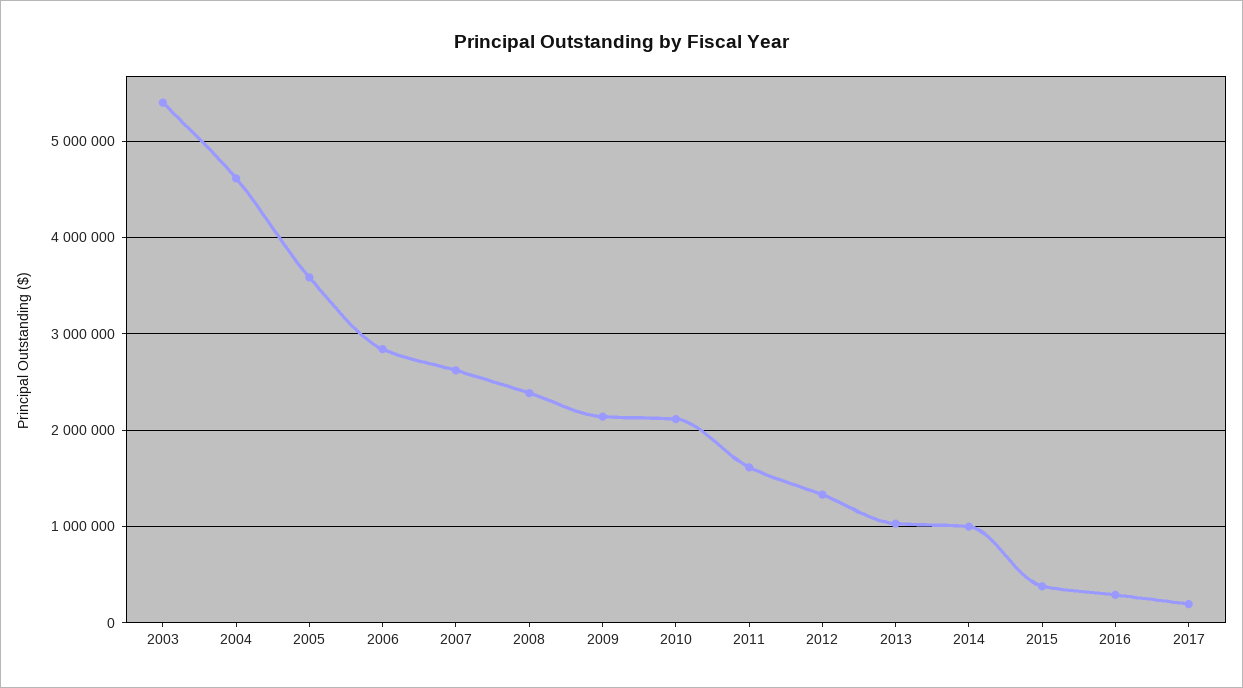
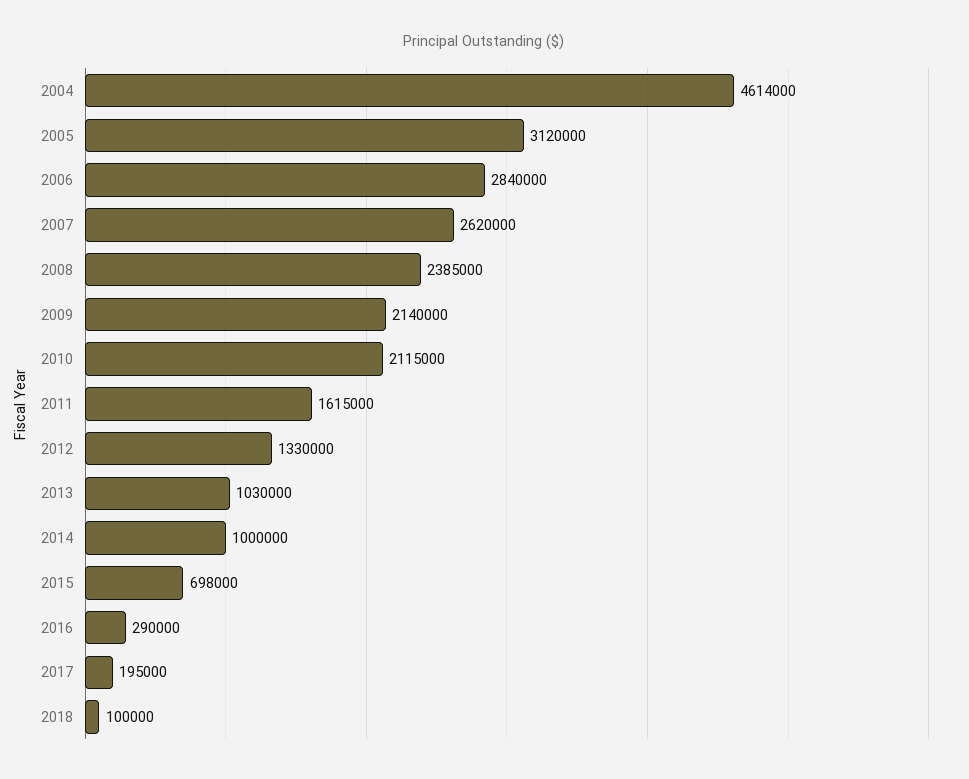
2003: 5400000 -> none
2005: 3600000 -> 3120000
2015: 400000 -> 698000
2018: none -> 100000

